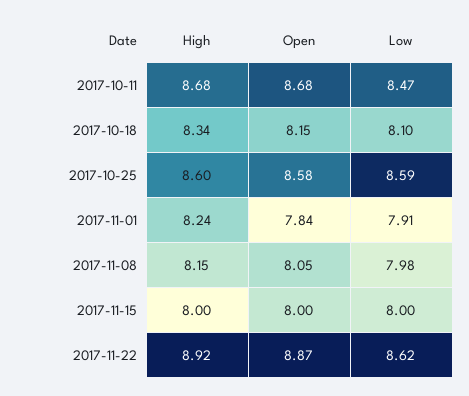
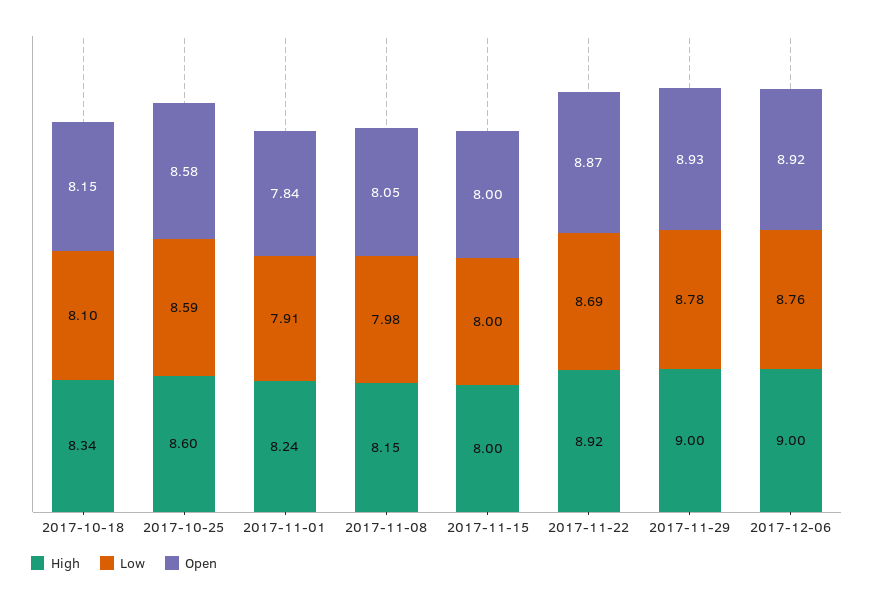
High, 2017-10-11: 8.68 -> none
Open, 2017-10-11: 8.68 -> none
Low, 2017-10-11: 8.47 -> none
Low, 2017-11-22: 8.62 -> 8.69
High, 2017-11-29: none -> 9
Low, 2017-11-29: none -> 8.78
Open, 2017-11-29: none -> 8.93
High, 2017-12-06: none -> 9
Low, 2017-12-06: none -> 8.76
Open, 2017-12-06: none -> 8.92

